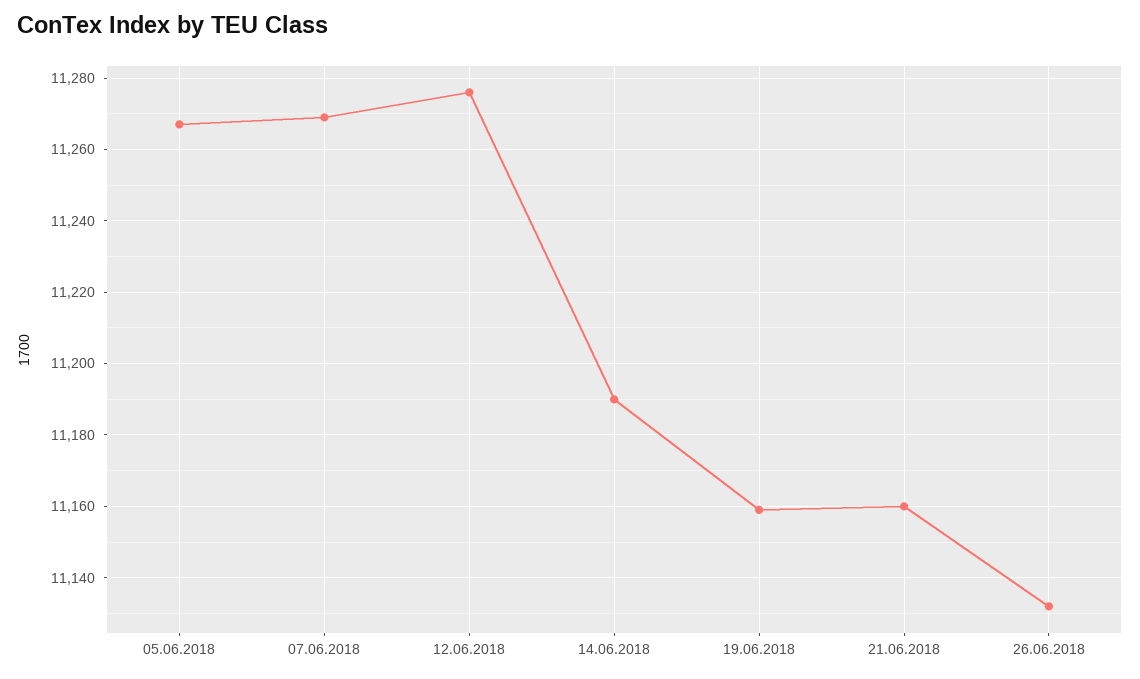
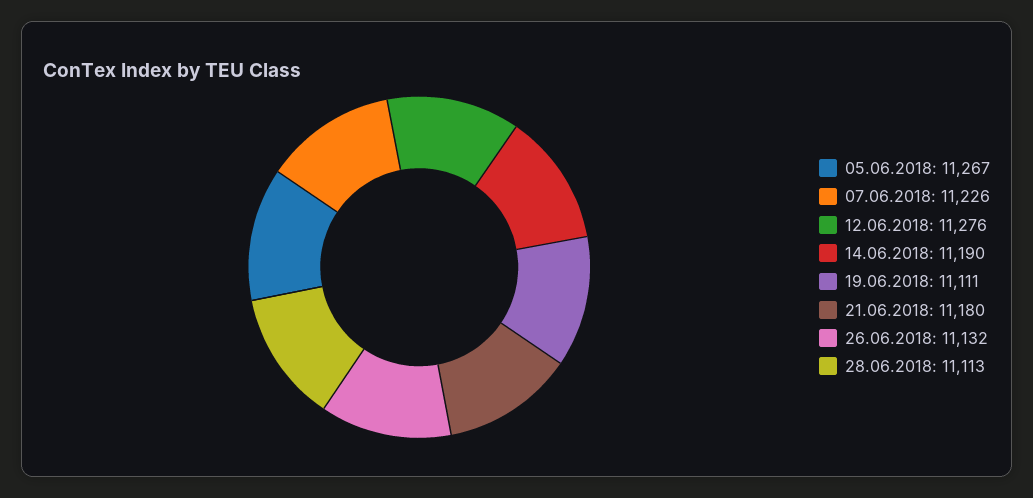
07.06.2018: 11270 -> 11226
19.06.2018: 11160 -> 11111
21.06.2018: 11160 -> 11180
28.06.2018: none -> 11113

